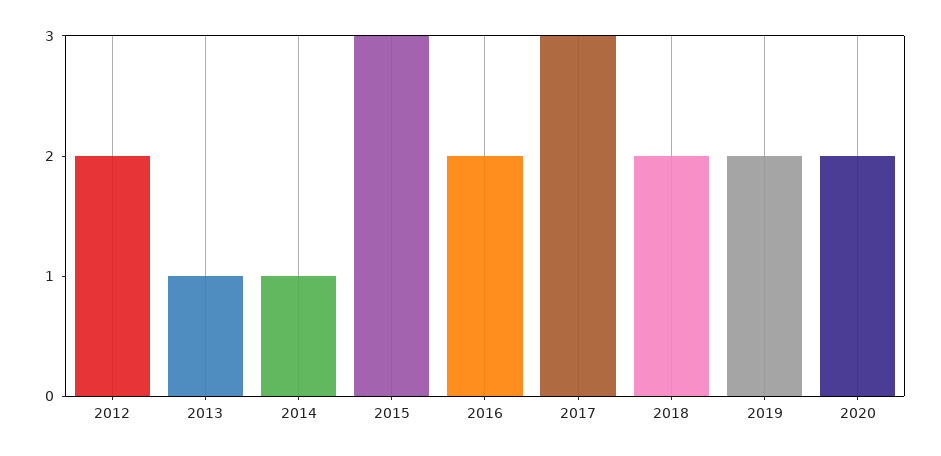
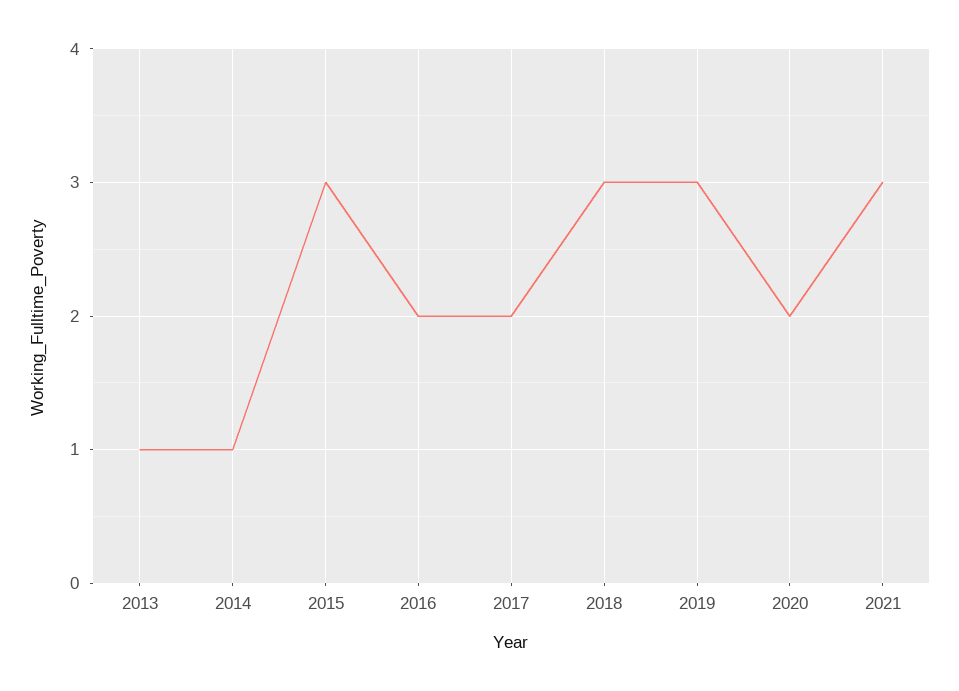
2012: 2 -> none
2017: 3 -> 2
2018: 2 -> 3
2019: 2 -> 3
2021: none -> 3

